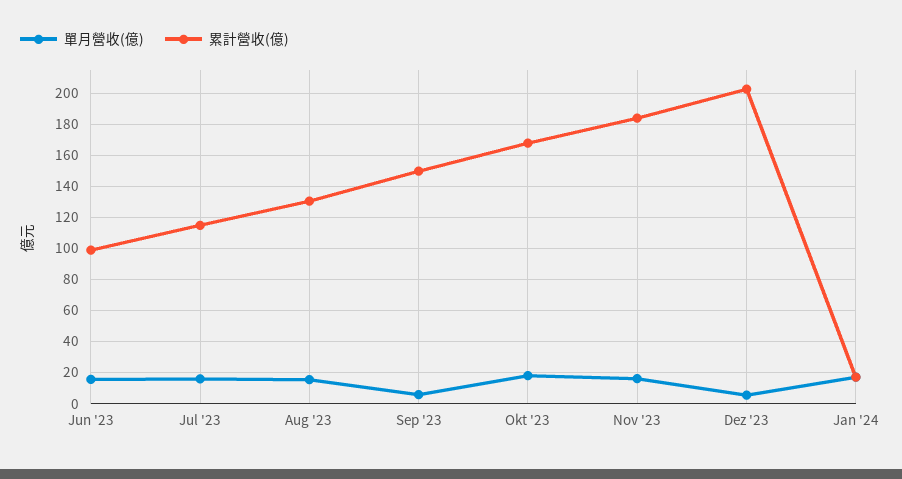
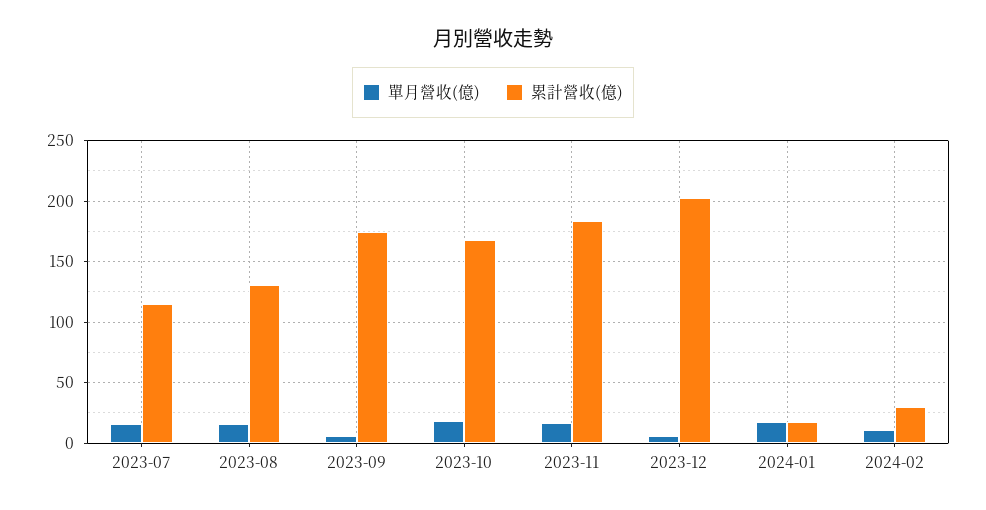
單月營收(億), Jun '23: 15 -> none
累計營收(億), Jun '23: 100 -> none
累計營收(億), Sep '23: 150 -> 175
單月營收(億), 2024-02: none -> 10
累計營收(億), 2024-02: none -> 30

